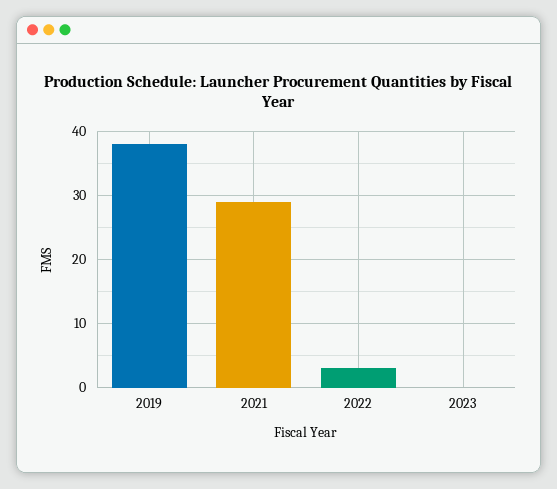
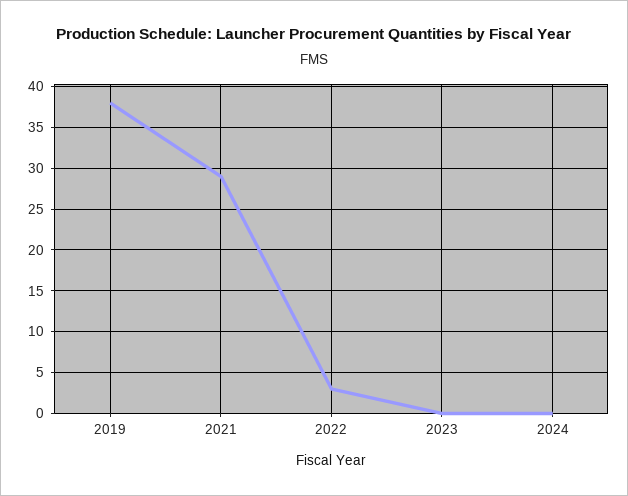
2024: none -> 0

